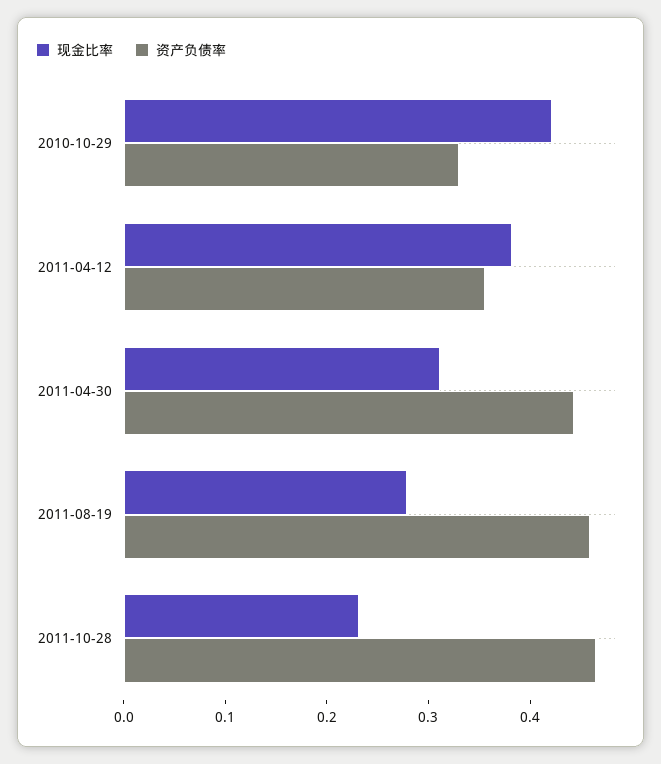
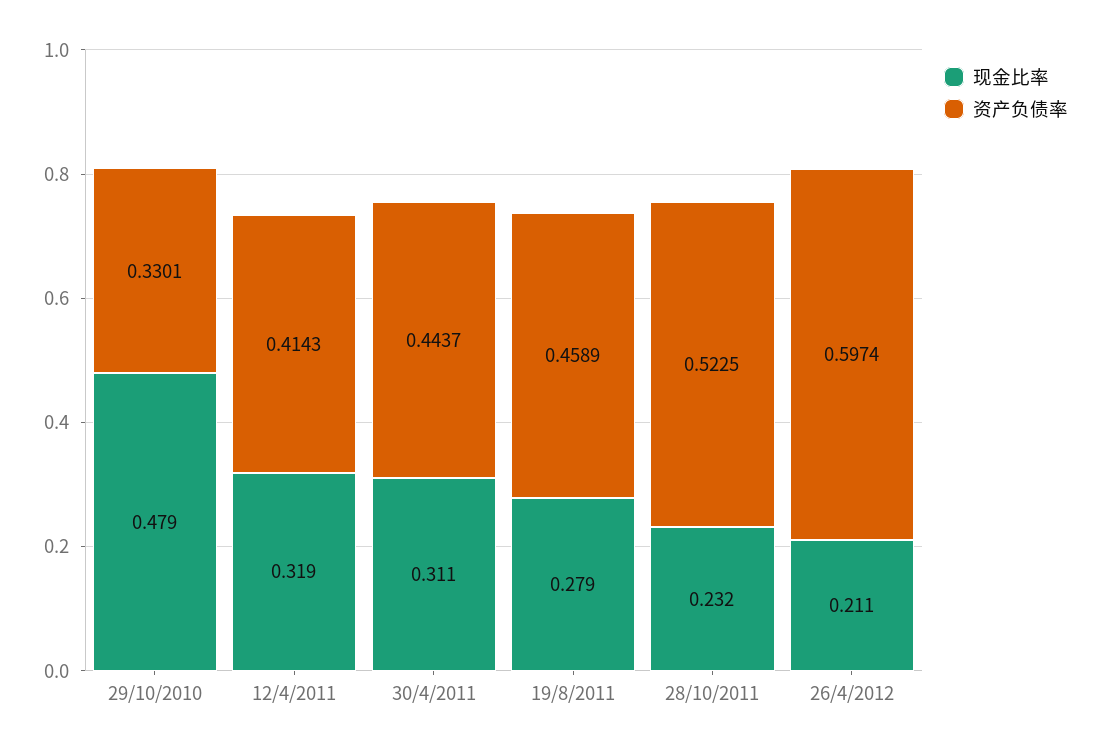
现金比率, 2010-10-29: 0.42 -> 0.479
现金比率, 2011-04-12: 0.38 -> 0.319
资产负债率, 2011-04-12: 0.36 -> 0.4143
资产负债率, 2011-10-28: 0.46 -> 0.5225
现金比率, 26/4/2012: none -> 0.211
资产负债率, 26/4/2012: none -> 0.5974

